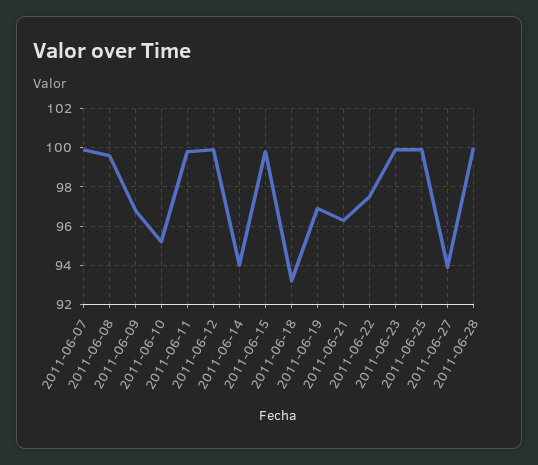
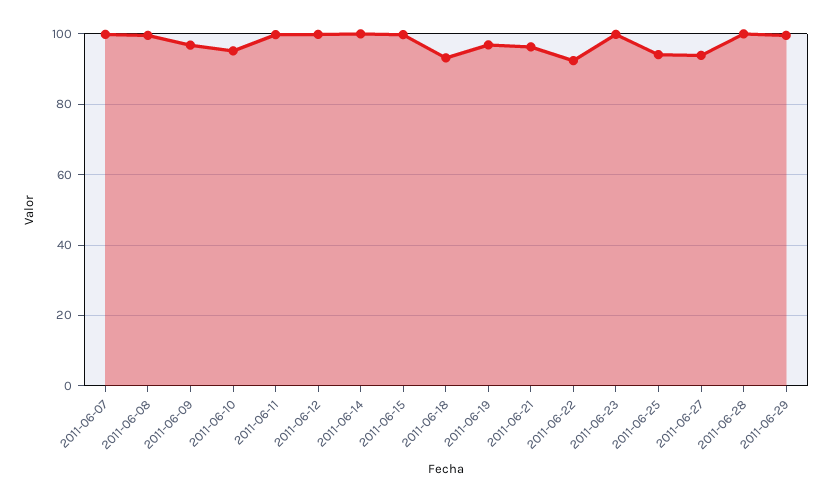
2011-06-14: 94 -> 100
2011-06-22: 97.5 -> 92
2011-06-25: 100 -> 94
2011-06-29: none -> 100

